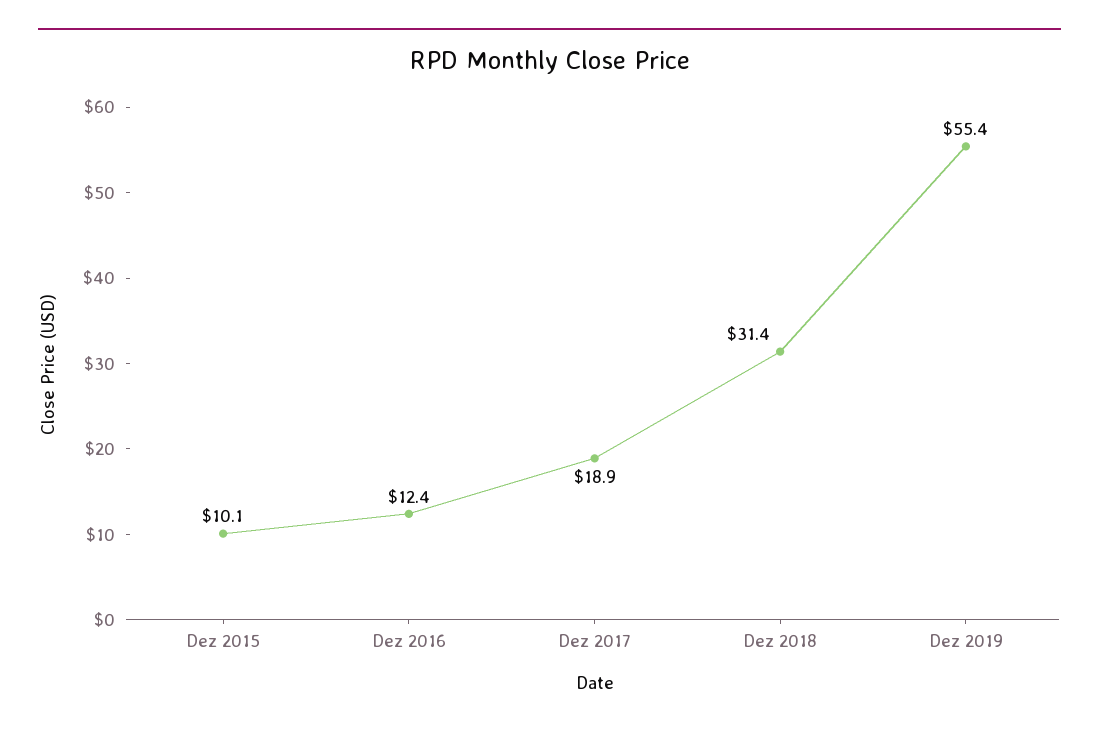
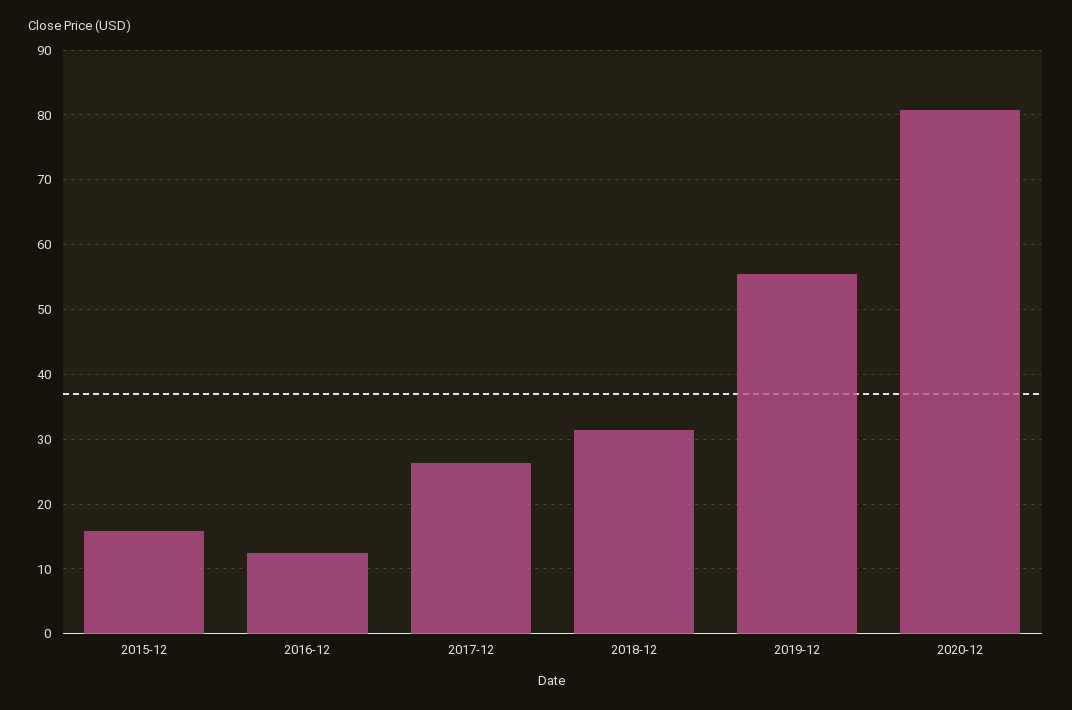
Dez 2015: 10.1 -> 16
Dez 2017: 18.9 -> 26
2020-12: none -> 81

